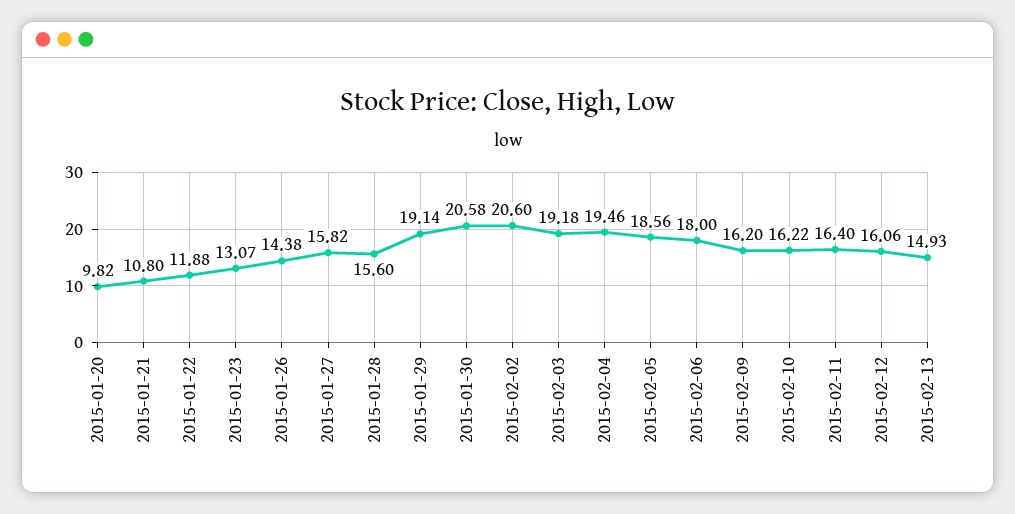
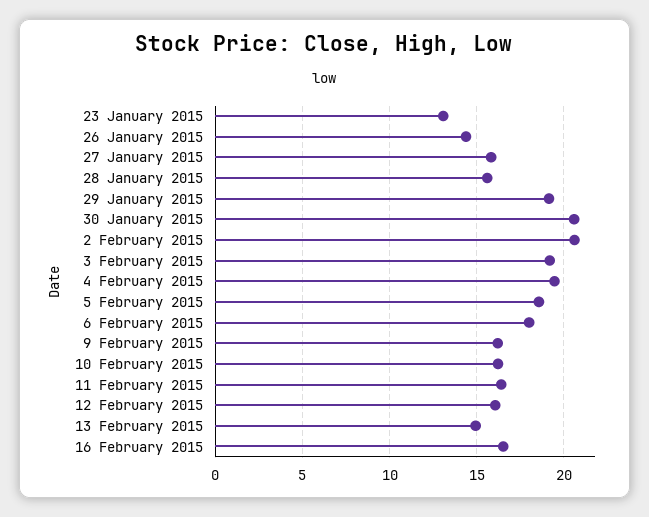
2015-01-20: 9.82 -> none
2015-01-21: 10.8 -> none
2015-01-22: 11.88 -> none
16 February 2015: none -> 16.5

